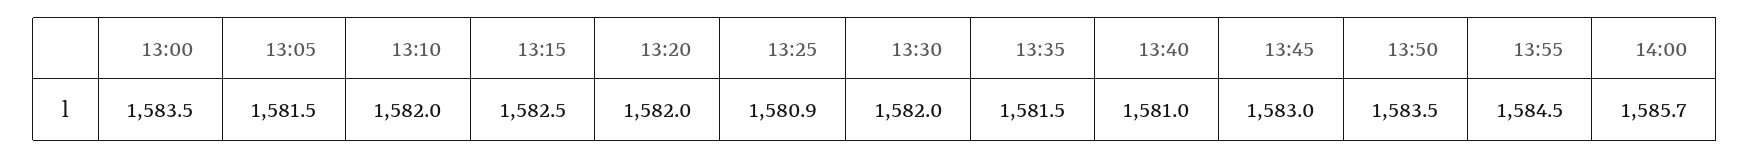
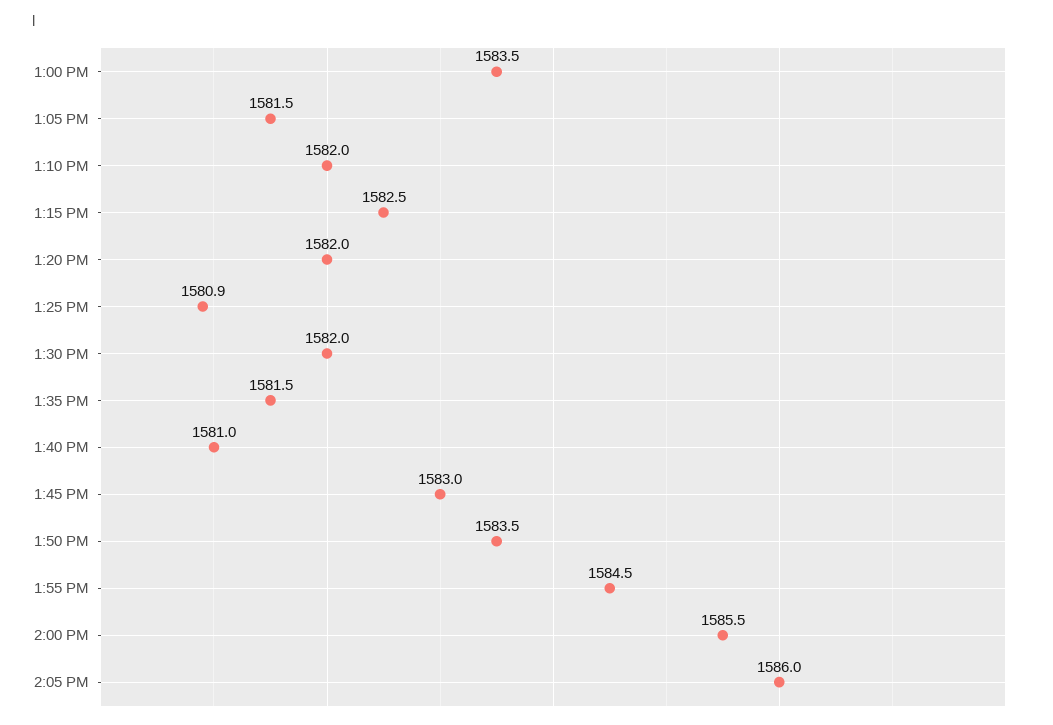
14:00: 1585.7 -> 1585.5
2:05 PM: none -> 1586

